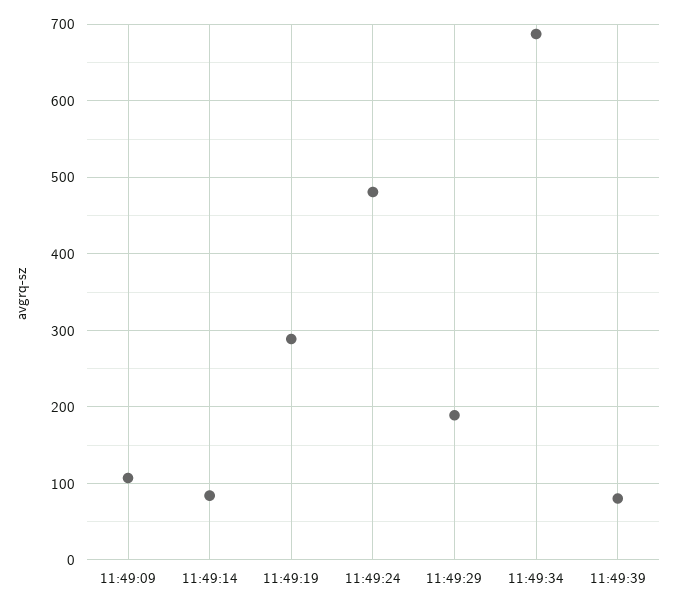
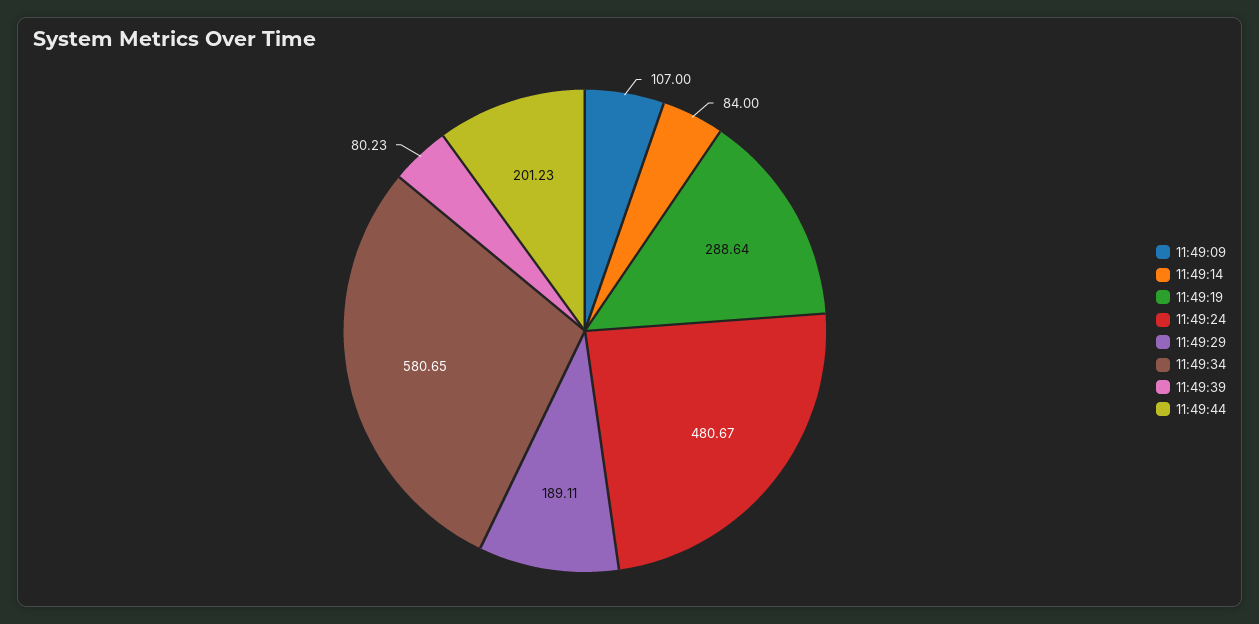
11:49:34: 690 -> 580.65
11:49:44: none -> 201.23

